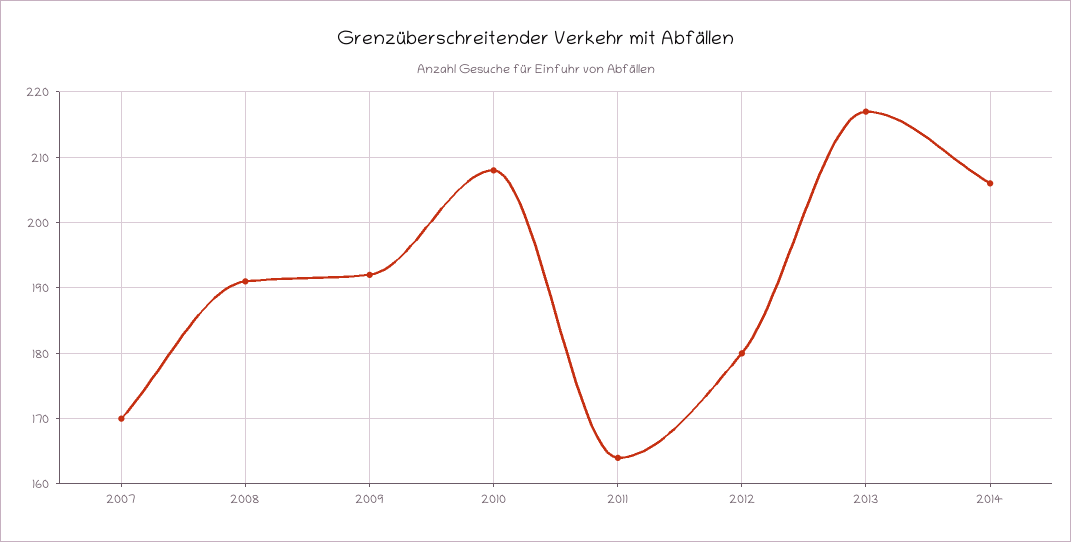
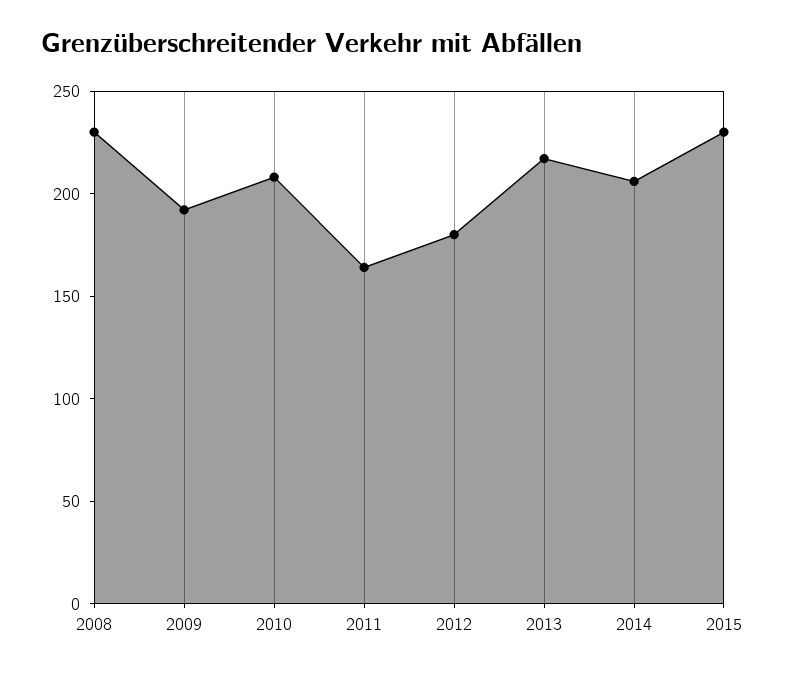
2007: 170 -> none
2008: 191 -> 230
2015: none -> 230

